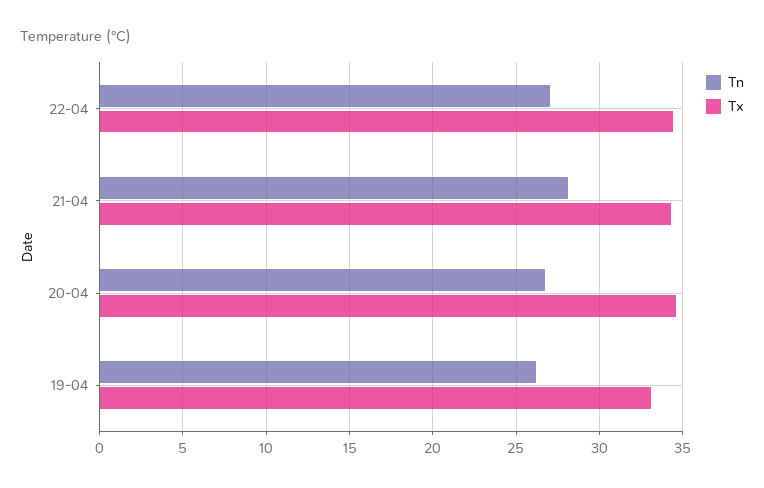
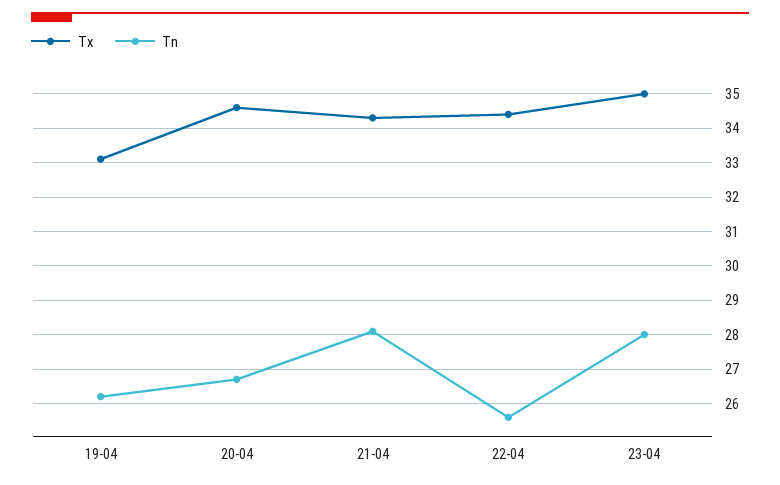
Tn, 22-04: 27 -> 25.5
Tx, 23-04: none -> 35
Tn, 23-04: none -> 28

